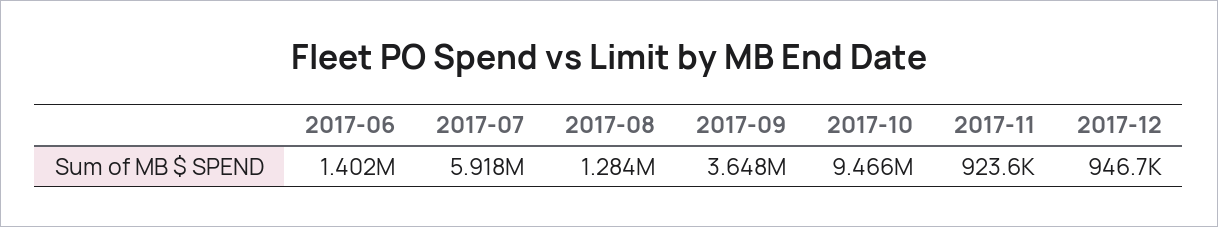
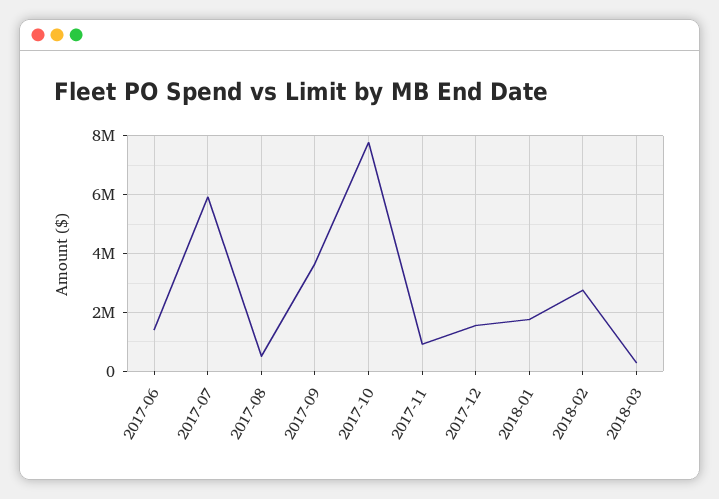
2017-08: 1284000 -> 500000
2017-10: 9466000 -> 7750000
2017-12: 946700 -> 1500000
2018-01: none -> 1750000
2018-02: none -> 2750000
2018-03: none -> 250000

